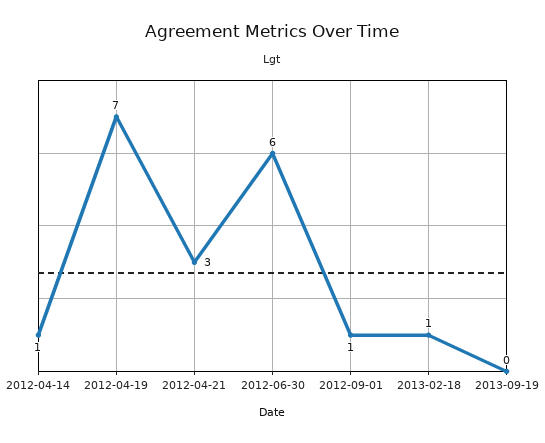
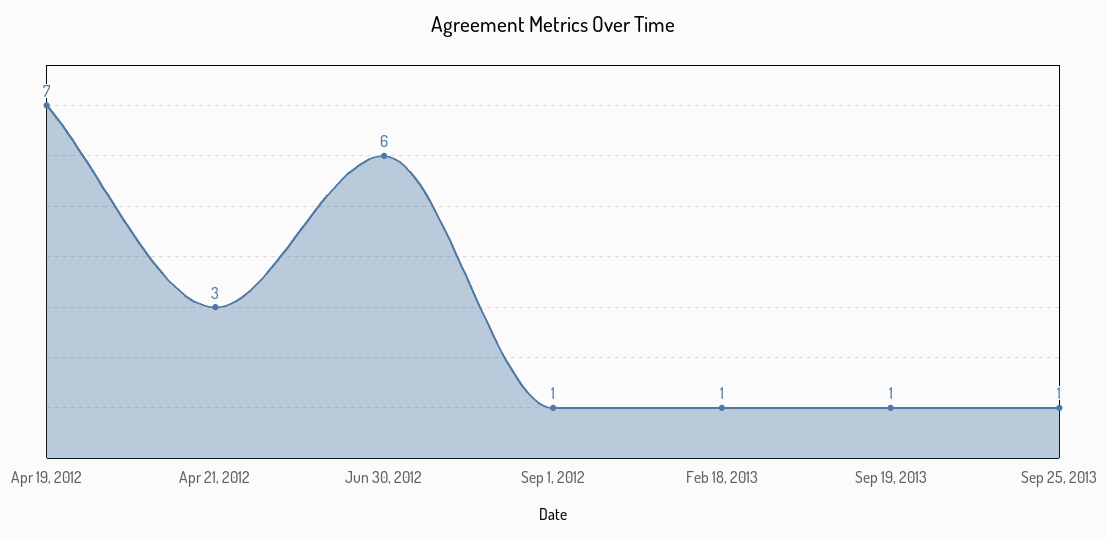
2012-04-14: 1 -> none
2013-09-19: 0 -> 1
Sep 25, 2013: none -> 1

